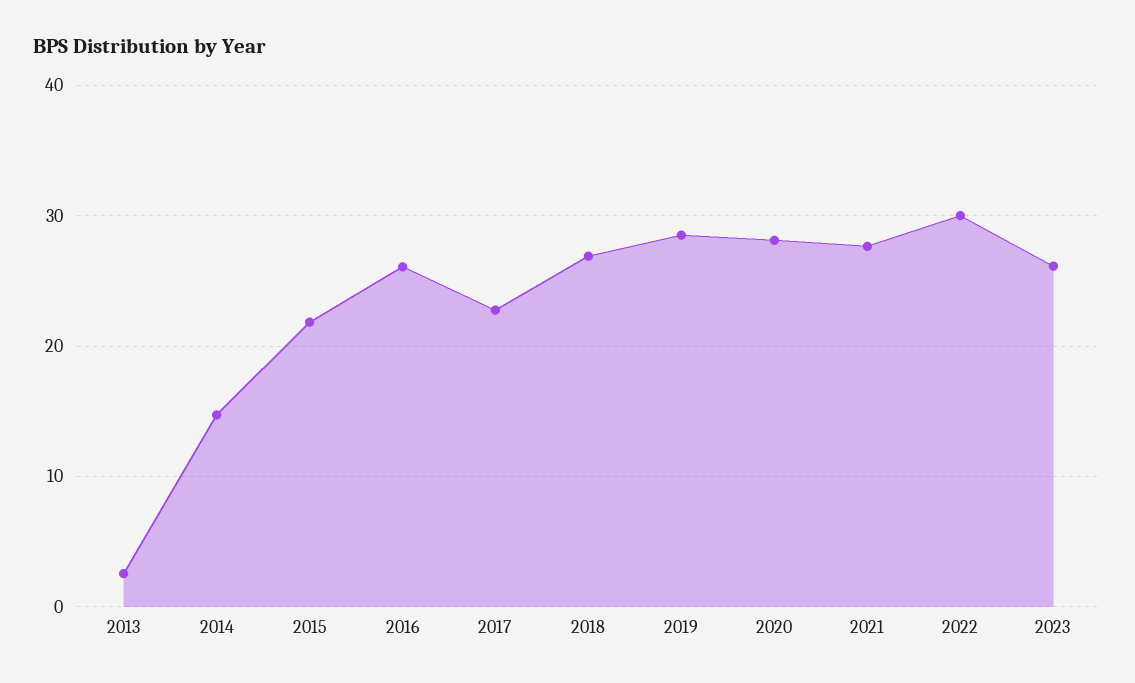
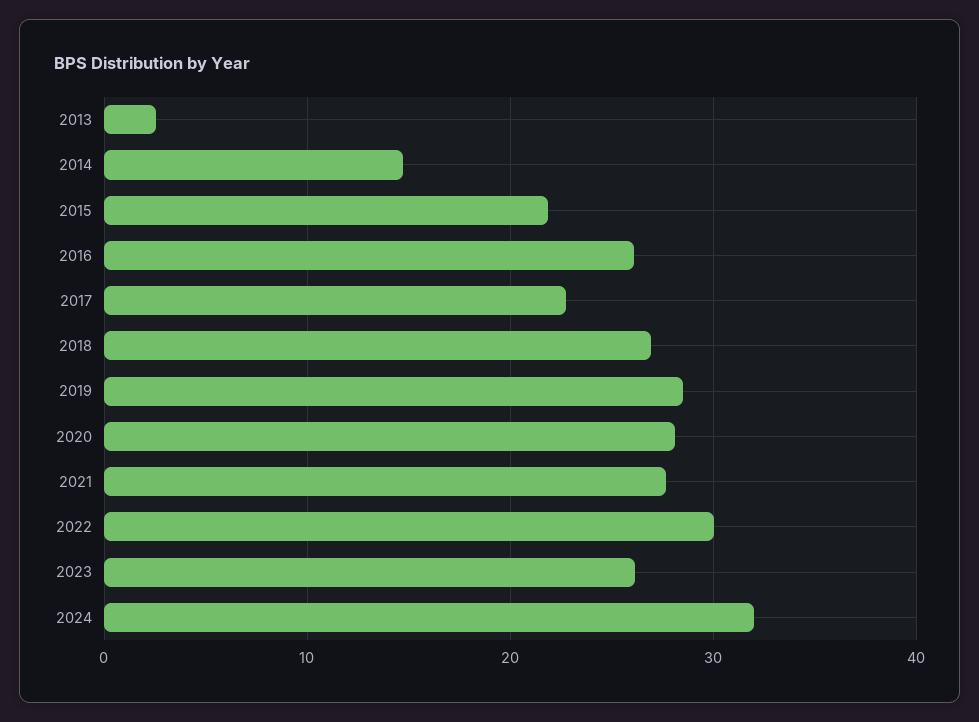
2024: none -> 32

